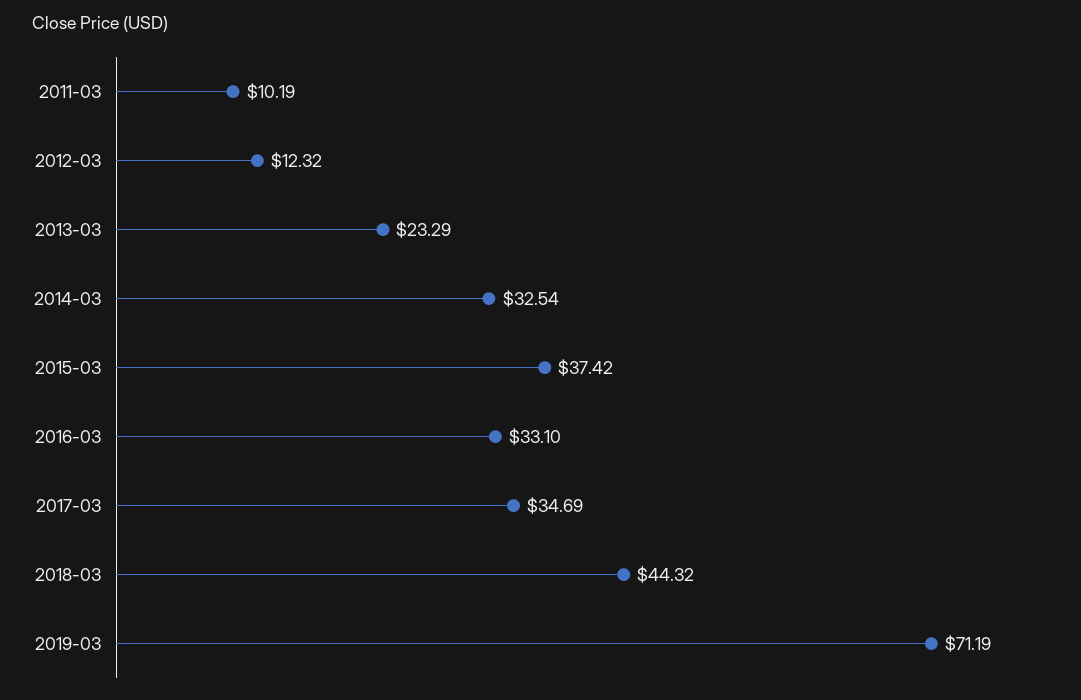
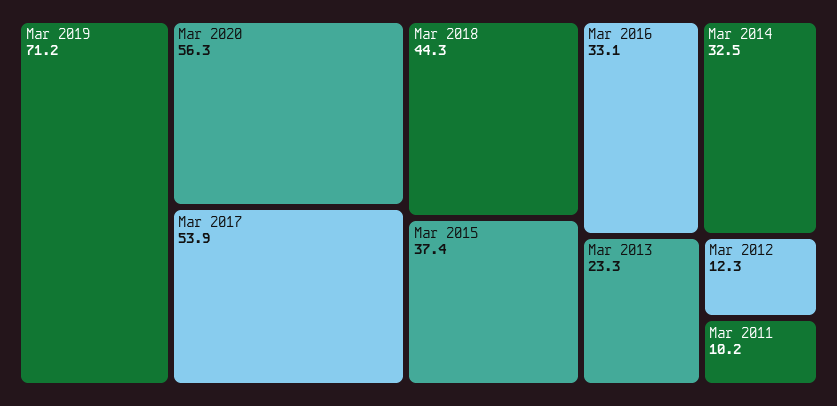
2017-03: 34.69 -> 53.9
Mar 2020: none -> 56.3

